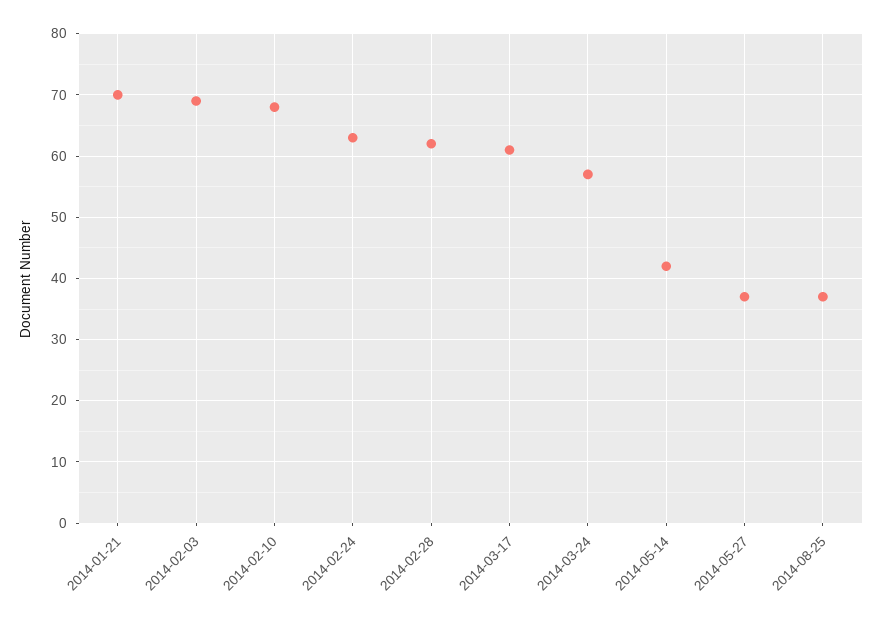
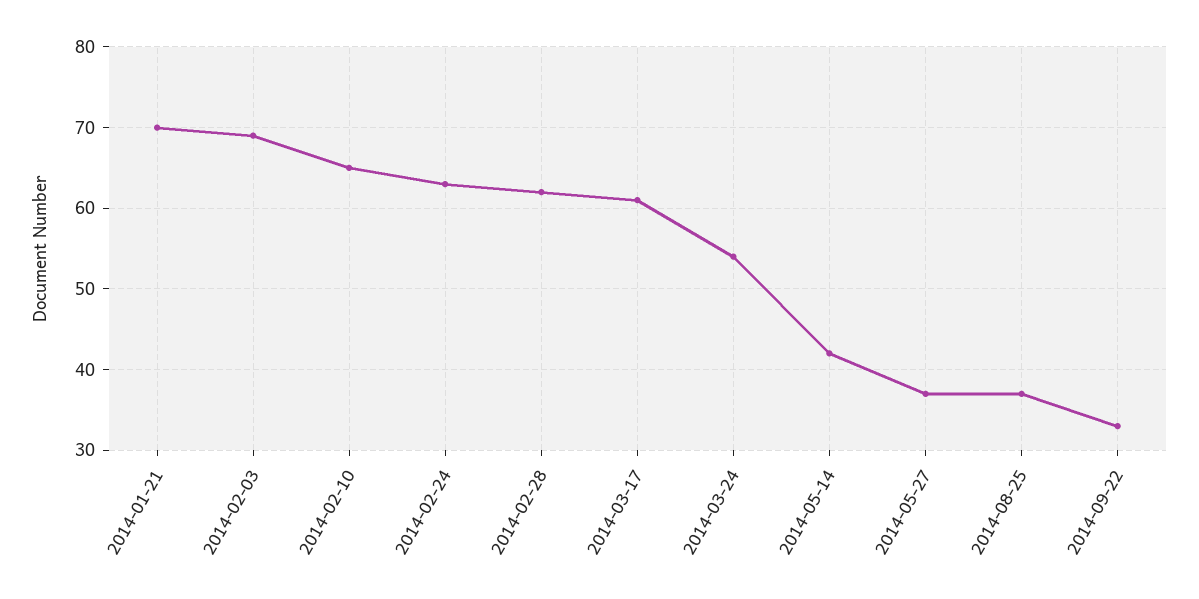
2014-02-10: 68 -> 65
2014-03-24: 57 -> 54
2014-09-22: none -> 33

